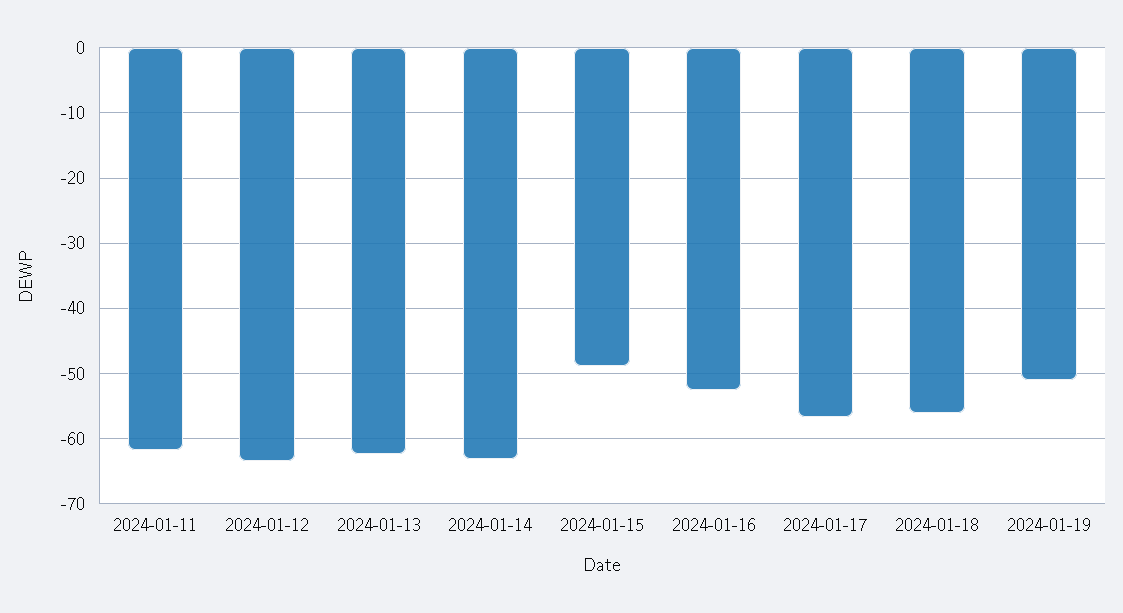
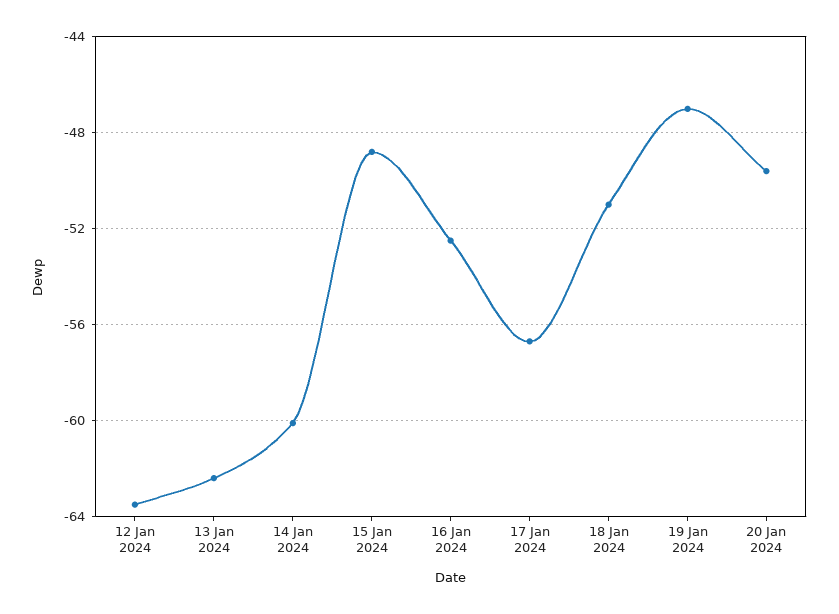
2024-01-11: -62 -> none
2024-01-14: -63 -> -60
2024-01-18: -56 -> -51
2024-01-19: -51 -> -47
20 Jan 2024: none -> -49.5

